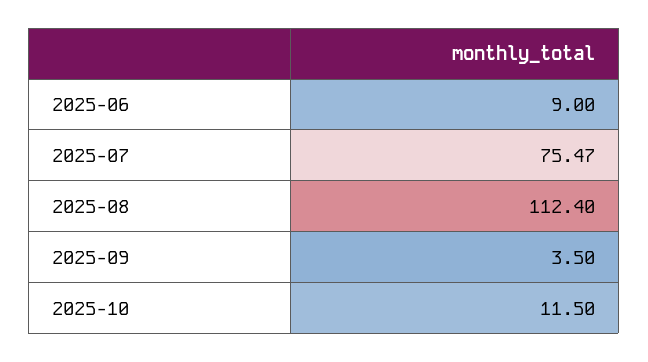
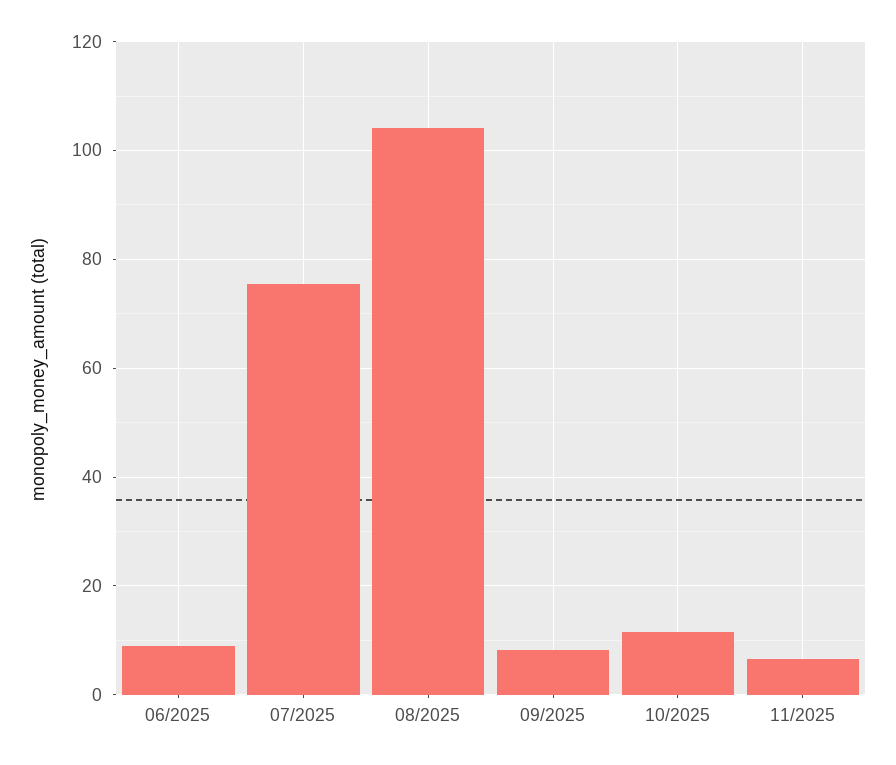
2025-08: 112.4 -> 104
2025-09: 3.5 -> 8
11/2025: none -> 6

